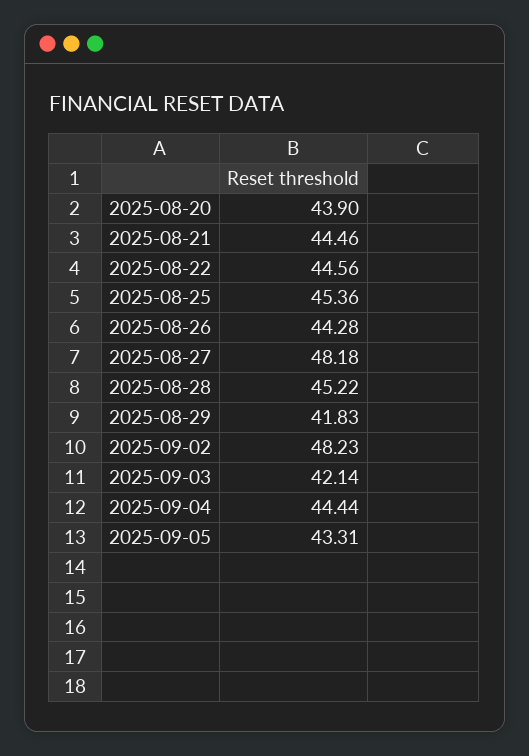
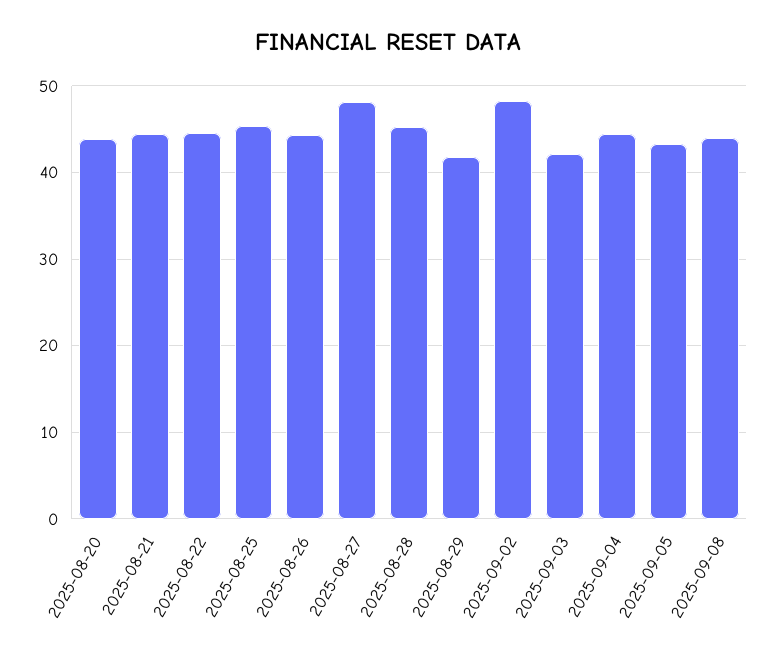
2025-09-08: none -> 44

